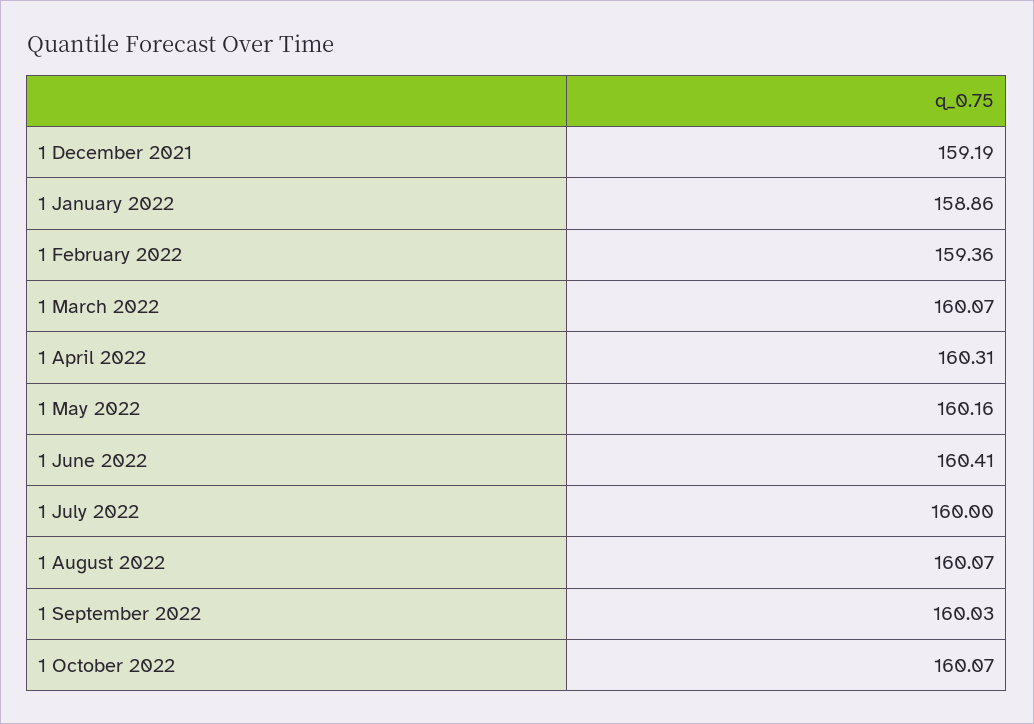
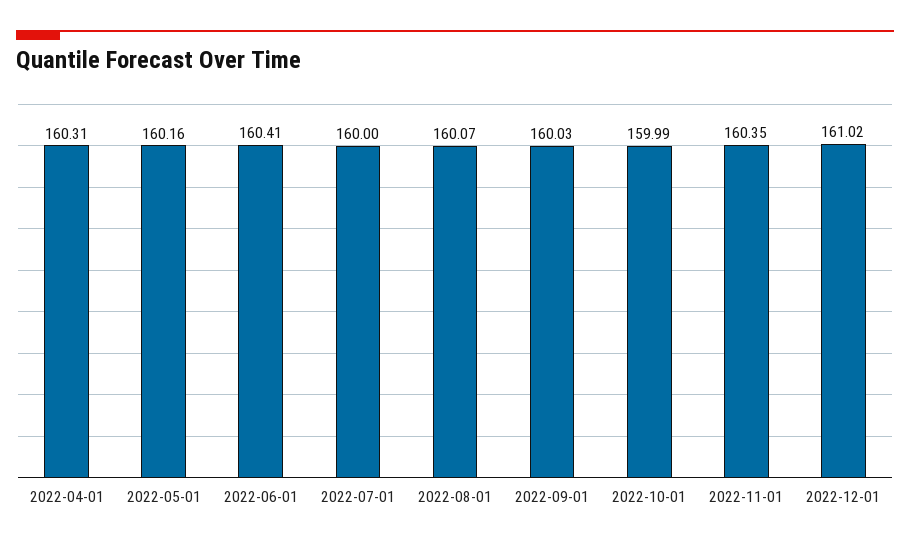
1 December 2021: 159.19 -> none
1 January 2022: 158.86 -> none
1 February 2022: 159.36 -> none
1 March 2022: 160.07 -> none
1 October 2022: 160.07 -> 159.99
2022-11-01: none -> 160.35
2022-12-01: none -> 161.02

